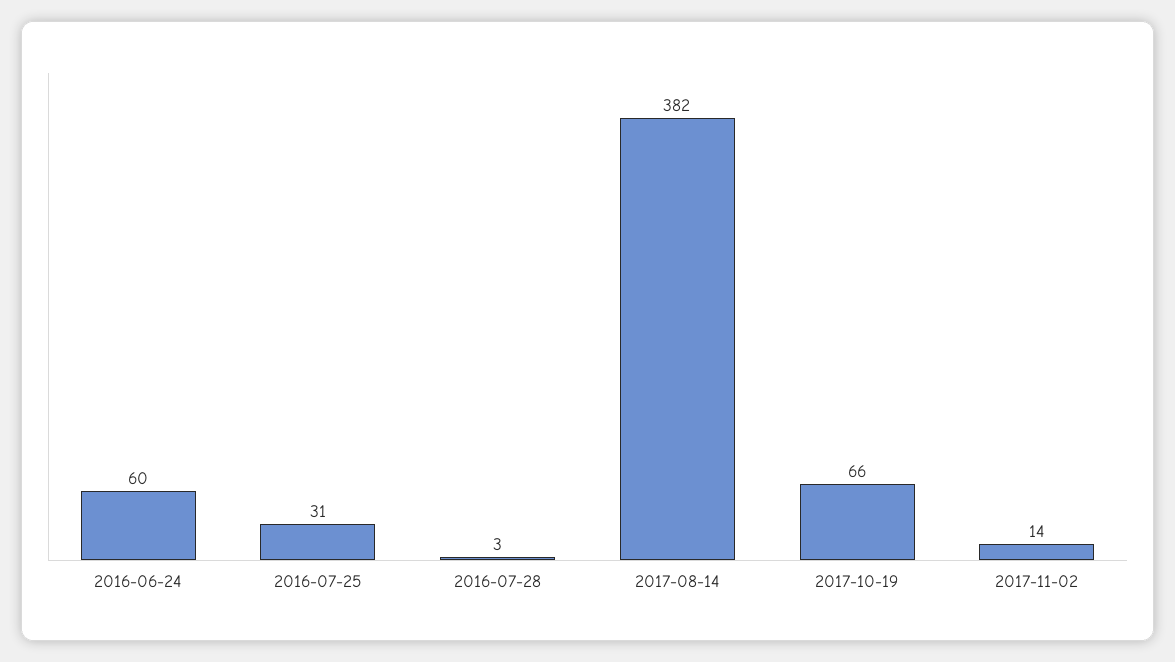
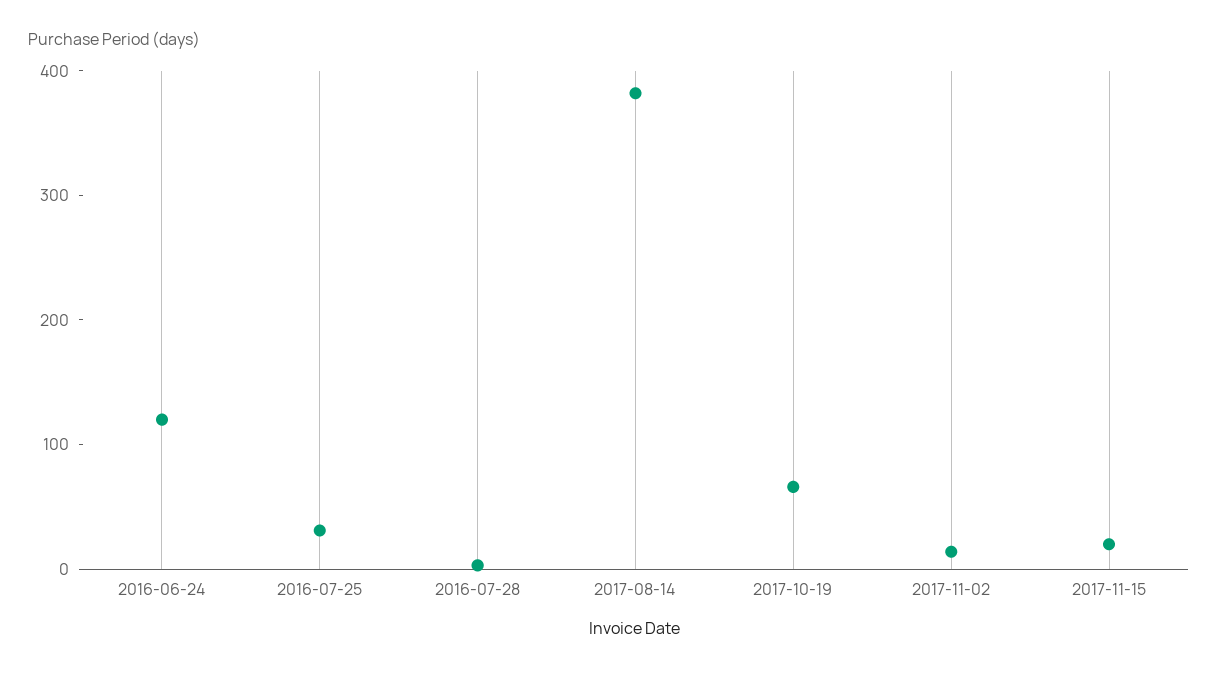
2016-06-24: 60 -> 120
2017-11-15: none -> 20

